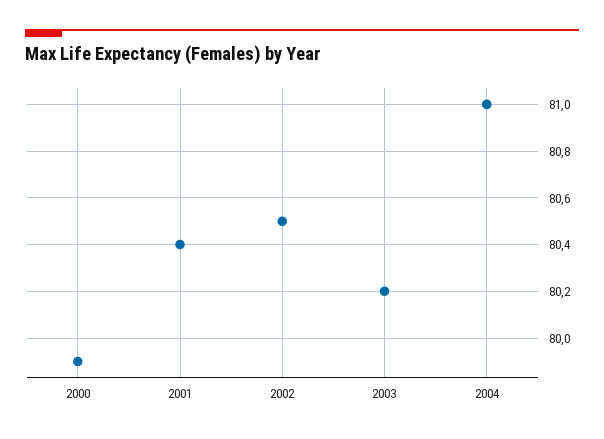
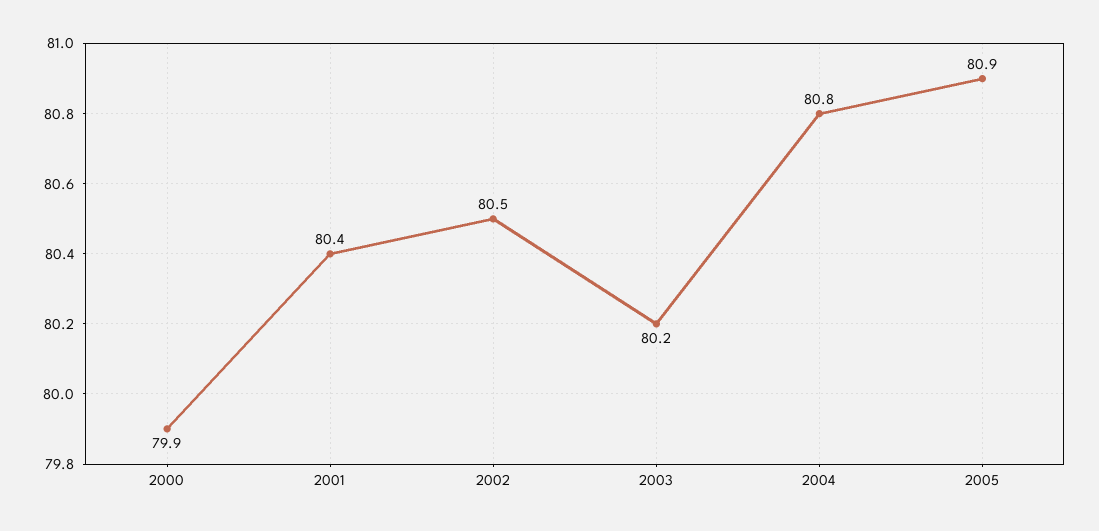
2004: 81 -> 80.8
2005: none -> 80.9

